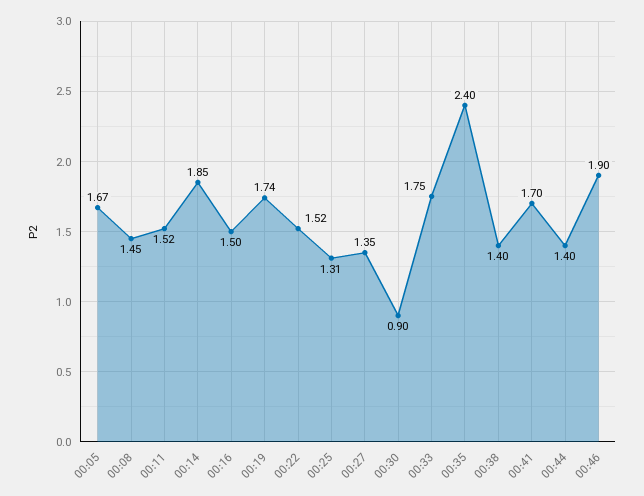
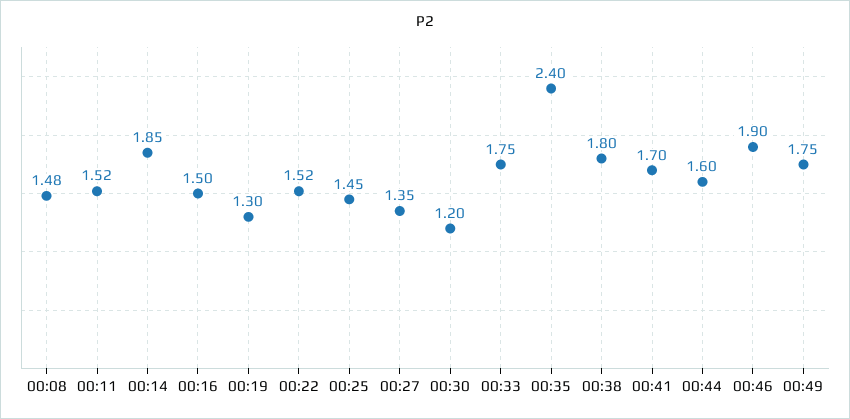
00:05: 1.67 -> none
00:08: 1.45 -> 1.48
00:19: 1.74 -> 1.3
00:25: 1.31 -> 1.45
00:30: 0.9 -> 1.2
00:38: 1.4 -> 1.8
00:44: 1.4 -> 1.6
00:49: none -> 1.75

